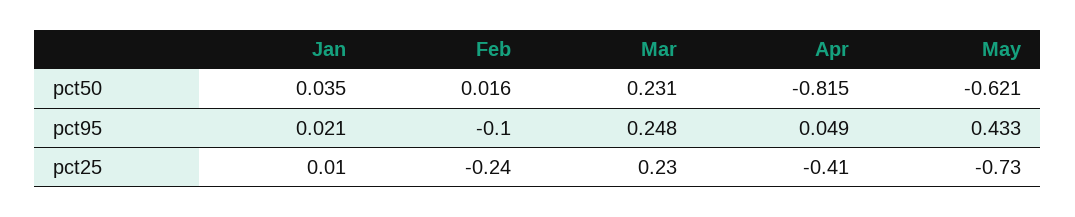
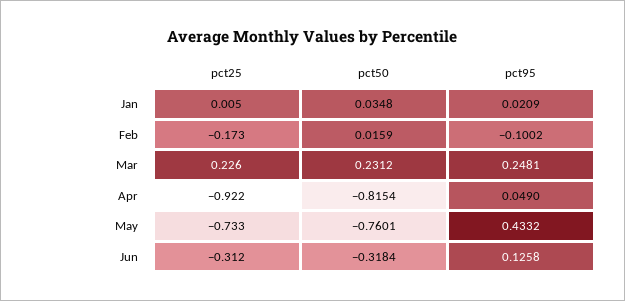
May, pct50: -0.621 -> -0.7601
Feb, pct25: -0.24 -> -0.173
Apr, pct25: -0.41 -> -0.922
Jun, pct25: none -> -0.312
Jun, pct50: none -> -0.3184
Jun, pct95: none -> 0.1258

